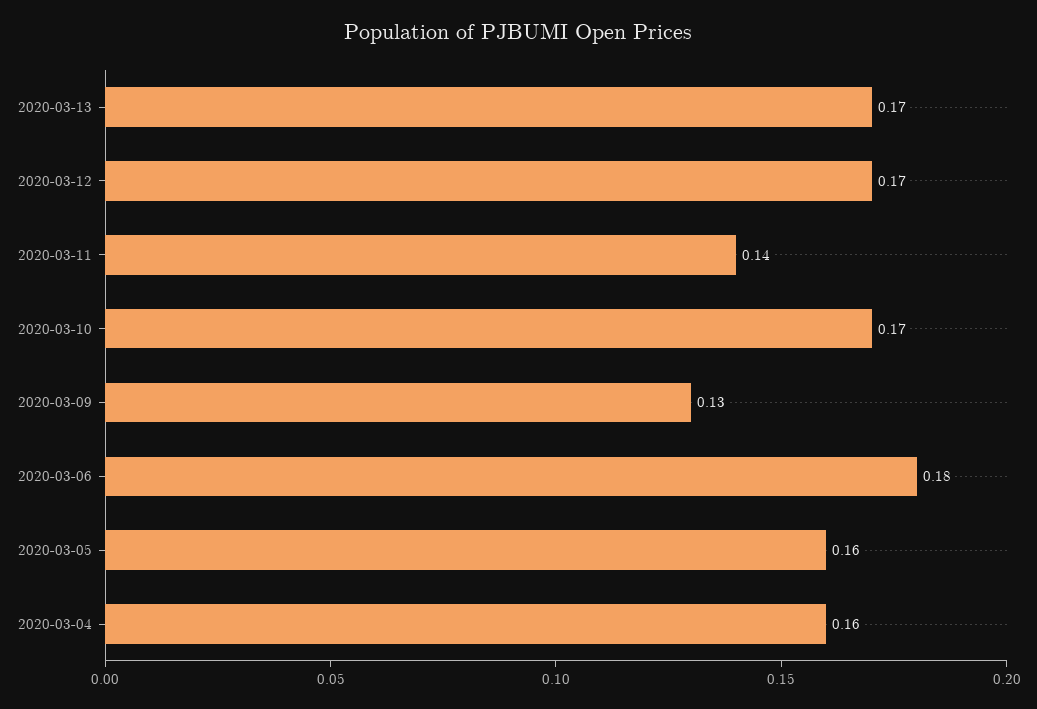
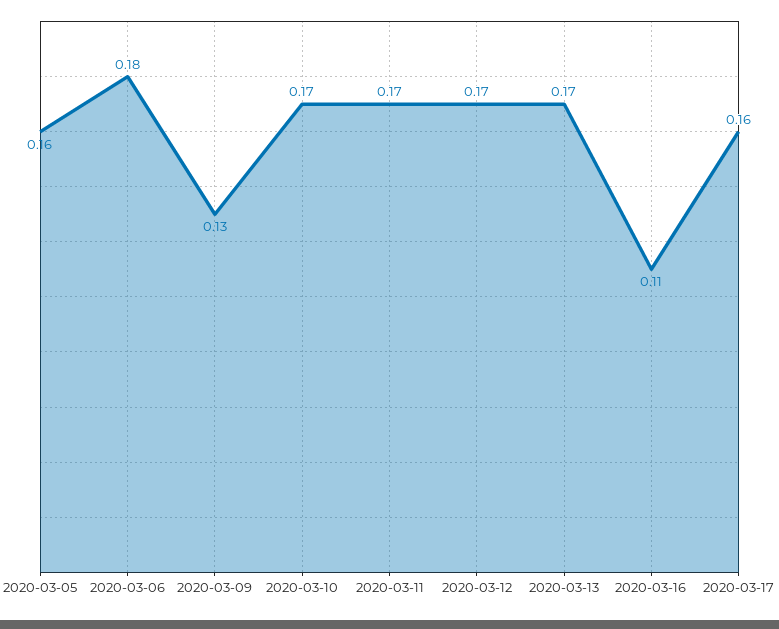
2020-03-11: 0.14 -> 0.17
2020-03-04: 0.16 -> none
2020-03-16: none -> 0.11
2020-03-17: none -> 0.16

